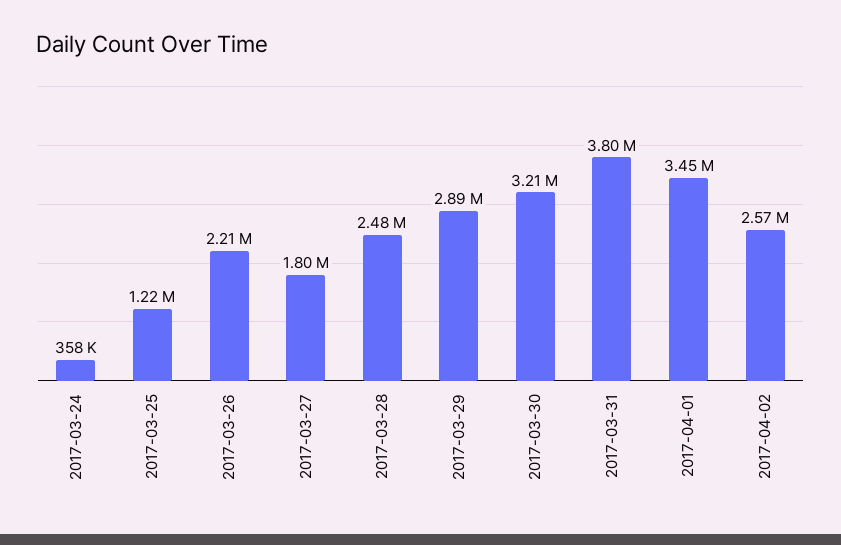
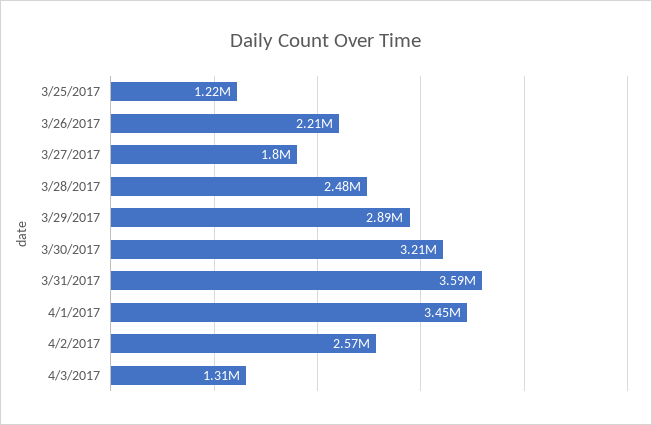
2017-03-24: 358000 -> none
2017-03-31: 3800000 -> 3590000
4/3/2017: none -> 1310000

